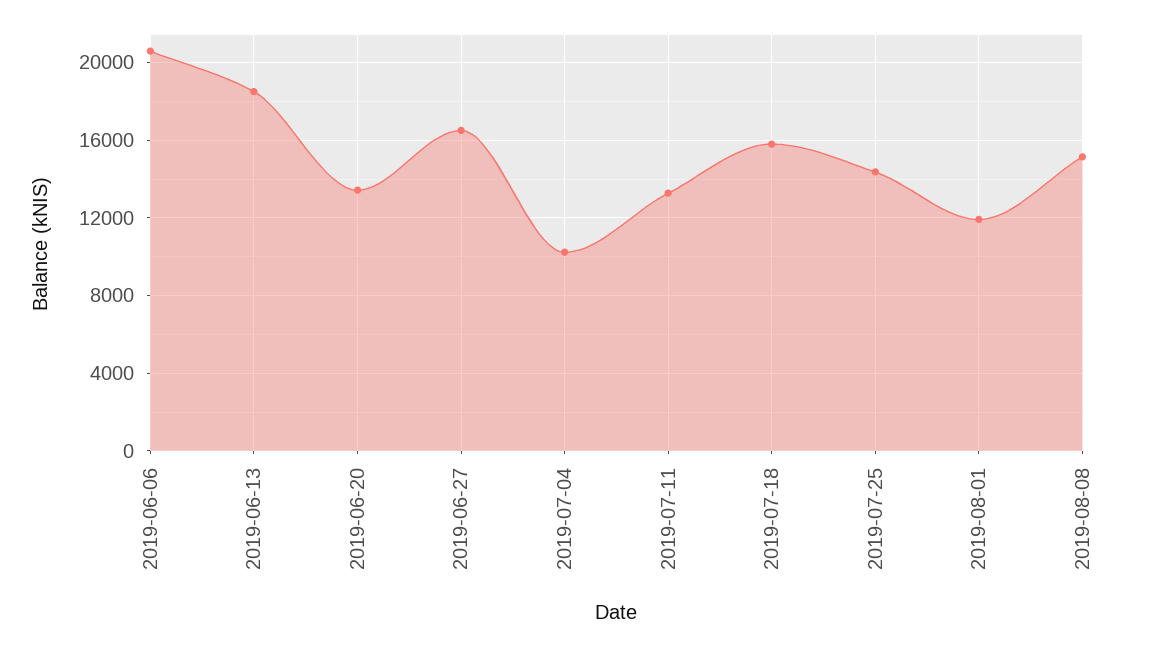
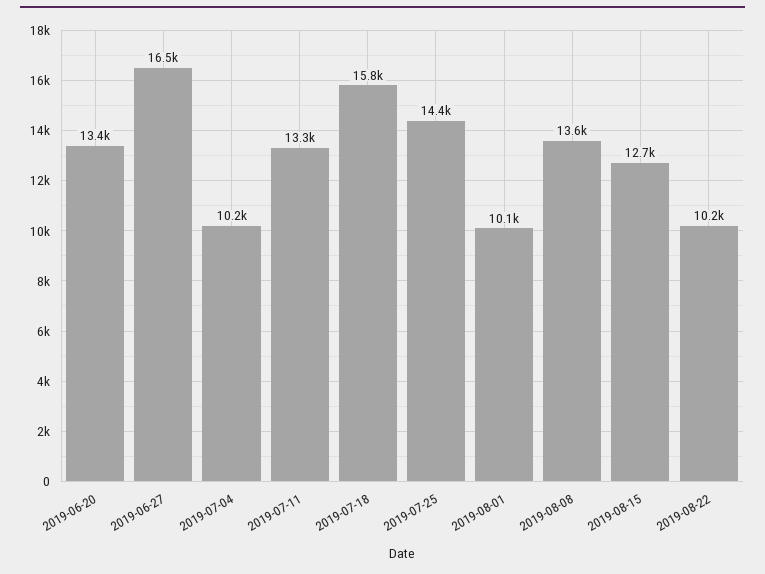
2019-06-06: 20500 -> none
2019-06-13: 18500 -> none
2019-08-01: 12000 -> 10100
2019-08-08: 15000 -> 13600
2019-08-15: none -> 12700
2019-08-22: none -> 10200

